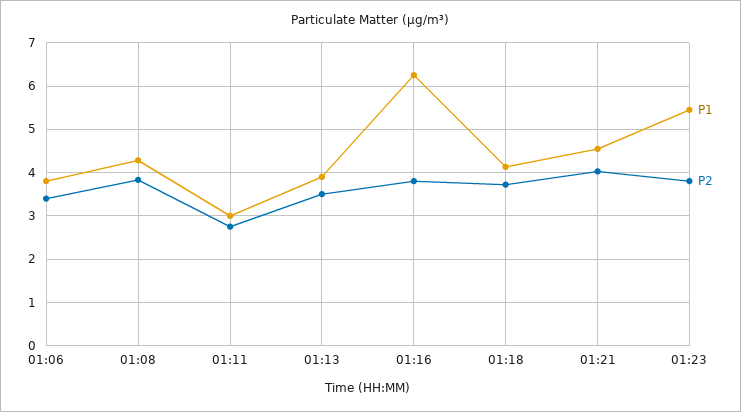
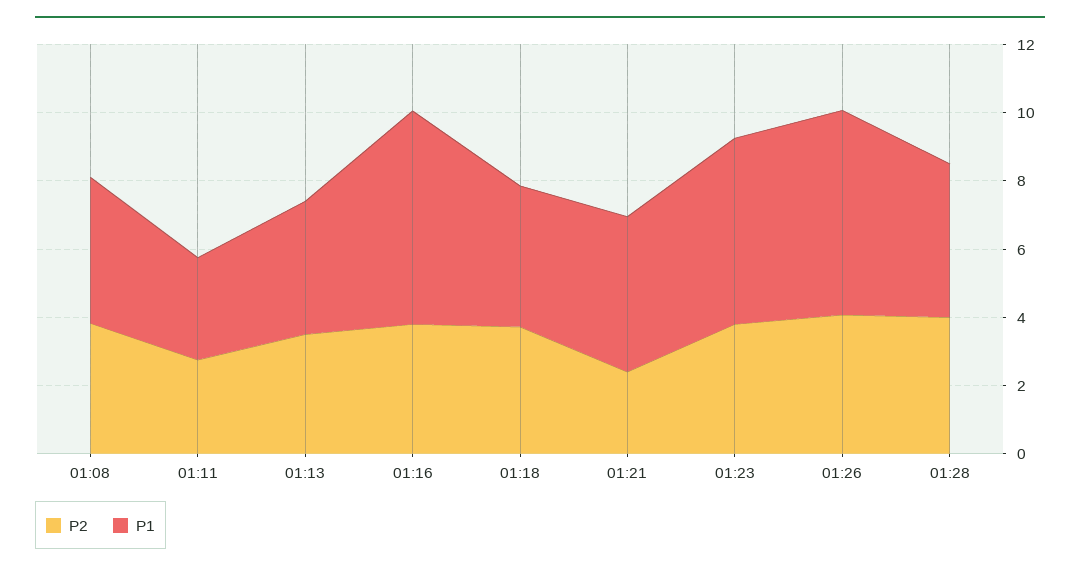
P1, 01:06: 3.8 -> none
P2, 01:06: 3.4 -> none
P2, 01:21: 4 -> 2.5
P2, 01:26: none -> 4
P1, 01:26: none -> 6
P2, 01:28: none -> 4
P1, 01:28: none -> 4.5

